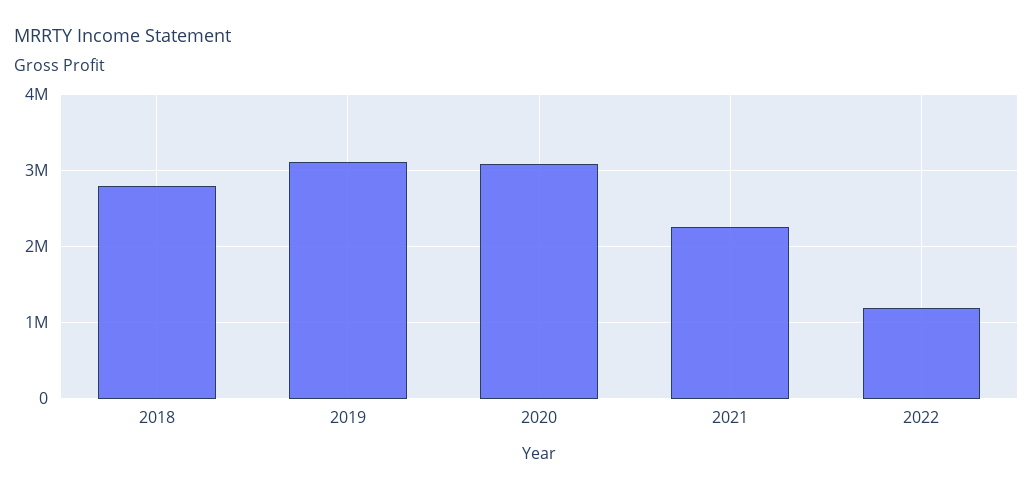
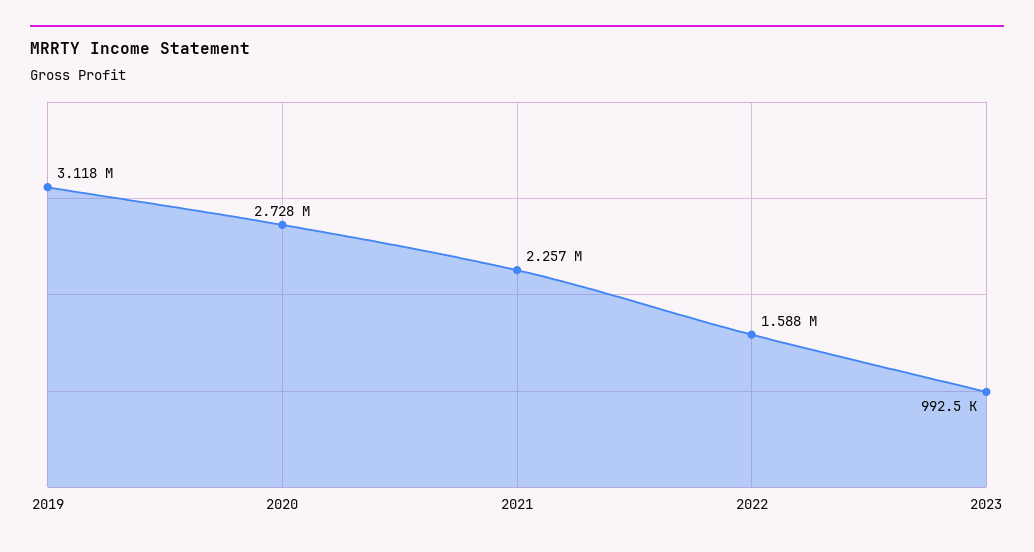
2018: 2800000 -> none
2020: 3100000 -> 2728000
2022: 1200000 -> 1588000
2023: none -> 992500

